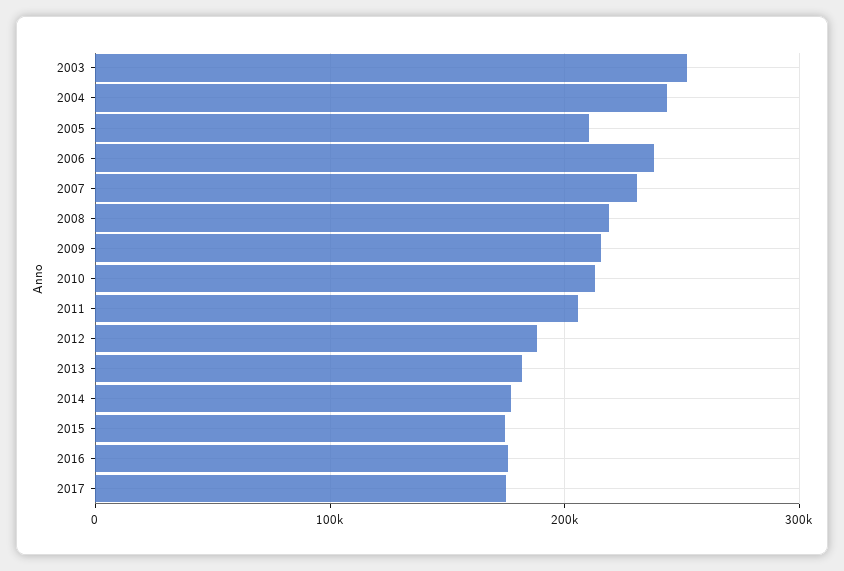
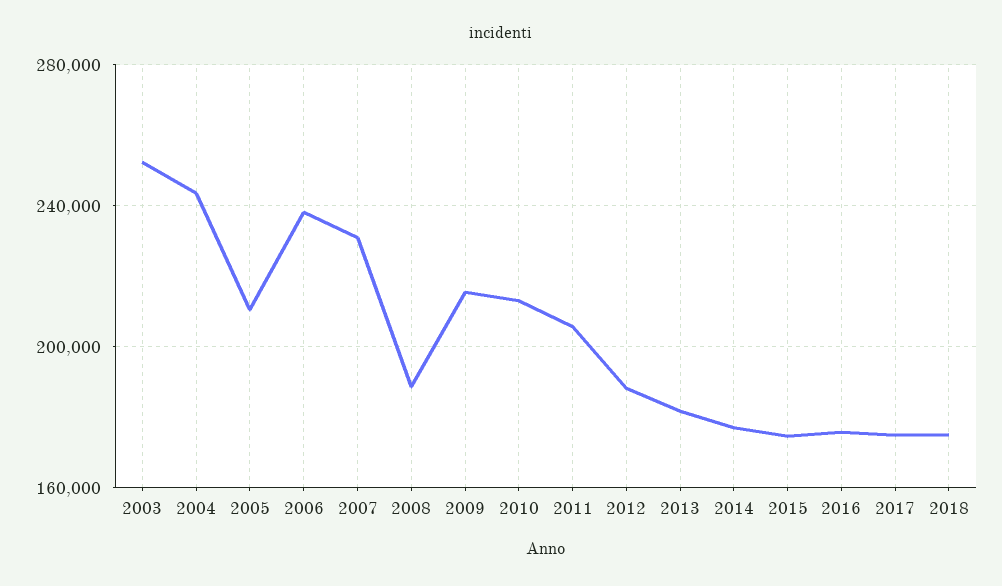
2008: 220000 -> 190000
2018: none -> 175000

